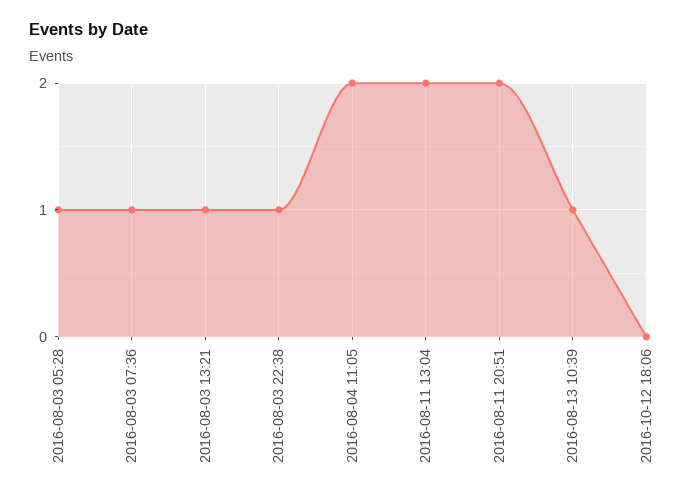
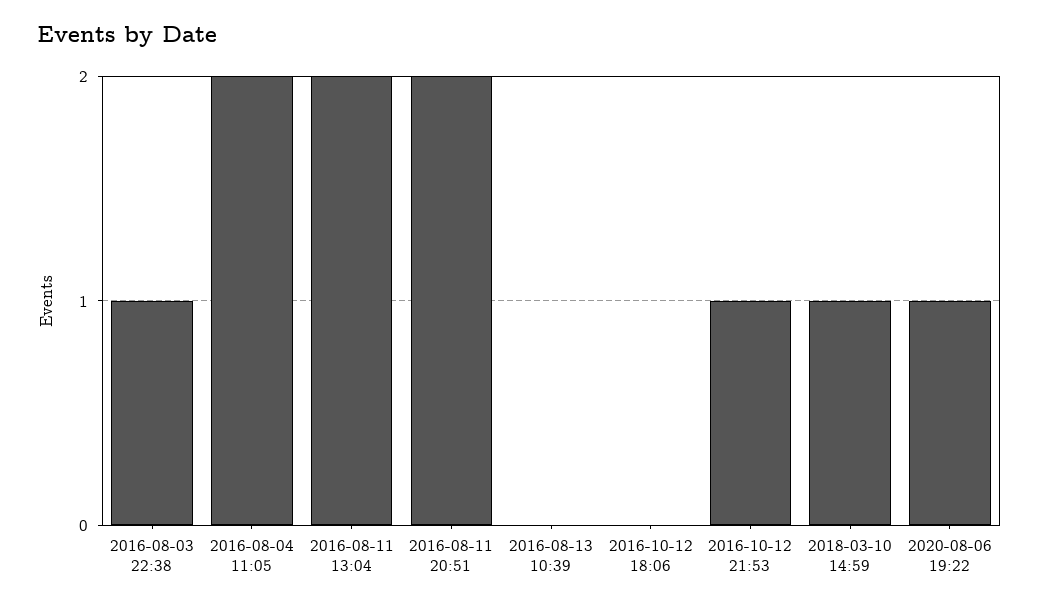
2016-08-03 05:28: 1 -> none
2016-08-03 07:36: 1 -> none
2016-08-03 13:21: 1 -> none
2016-08-13 10:39: 1 -> 0
2016-10-12 21:53: none -> 1
2018-03-10 14:59: none -> 1
2020-08-06 19:22: none -> 1

